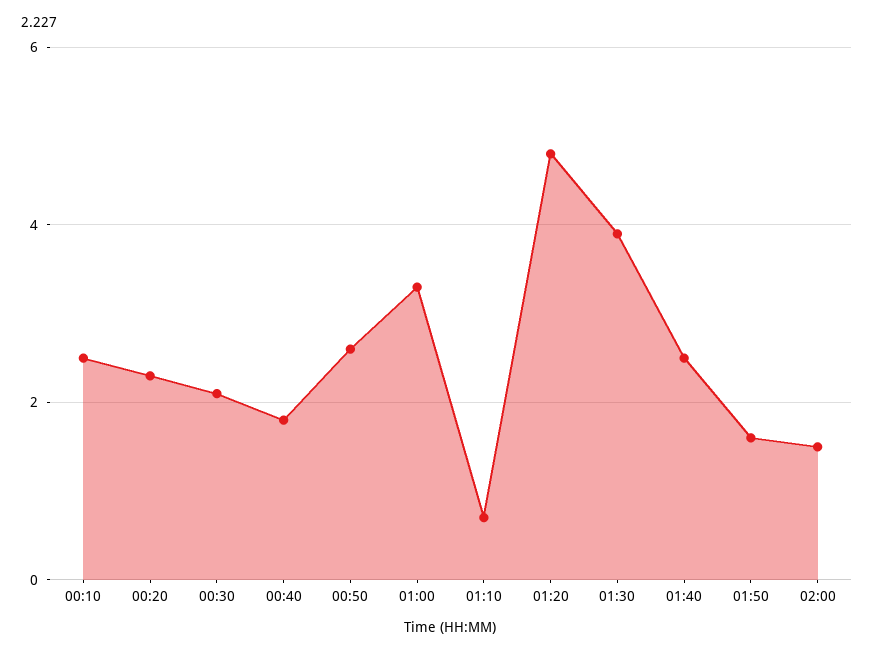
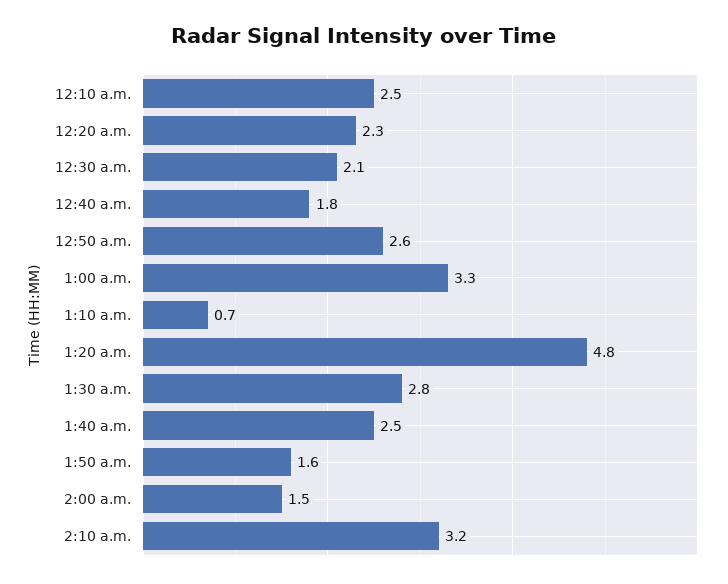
01:30: 4 -> 2.8
2:10 a.m.: none -> 3.2

